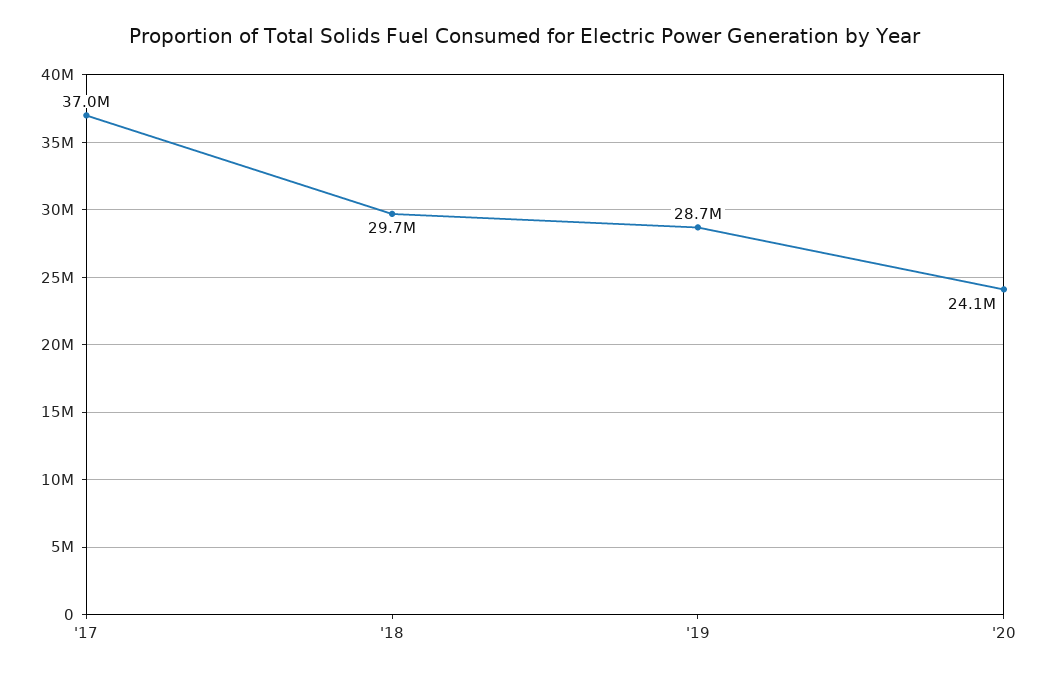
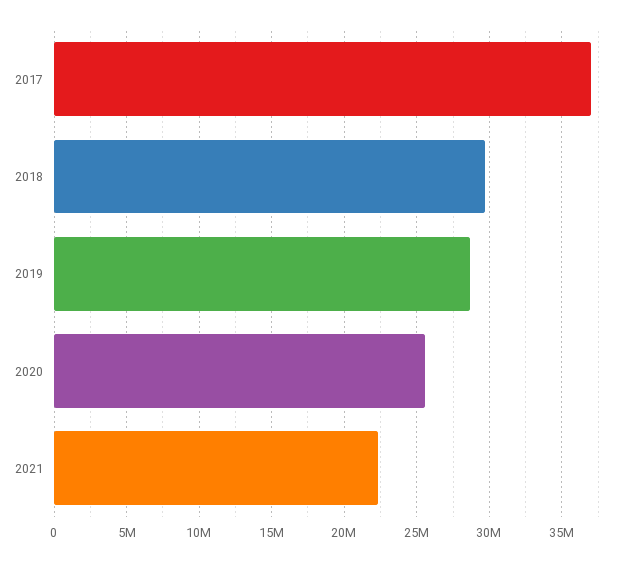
'20: 24100000 -> 25500000
2021: none -> 22500000

